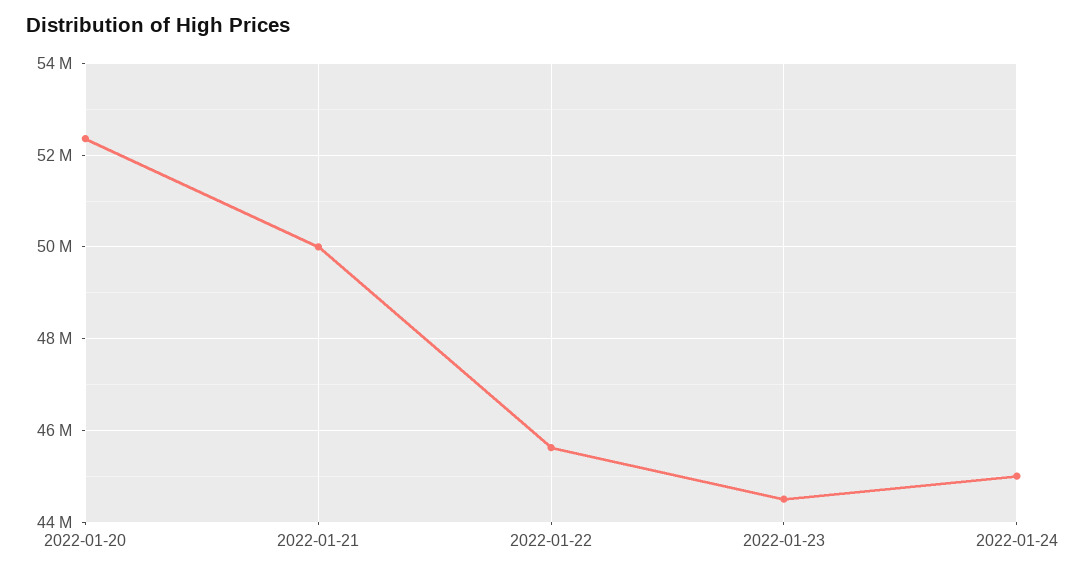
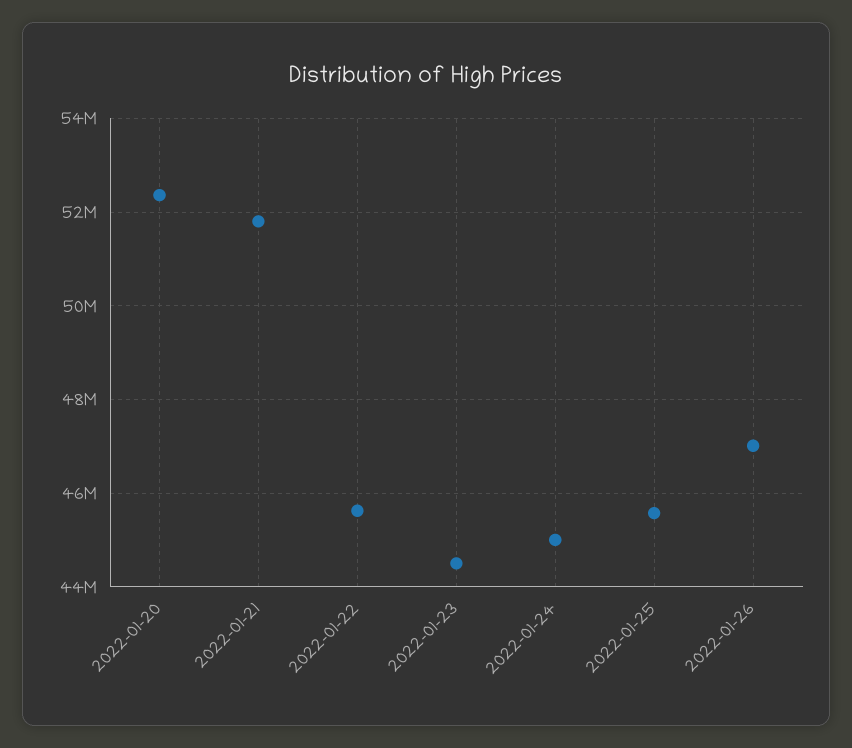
2022-01-21: 50000000 -> 51800000
2022-01-25: none -> 45600000
2022-01-26: none -> 47000000

